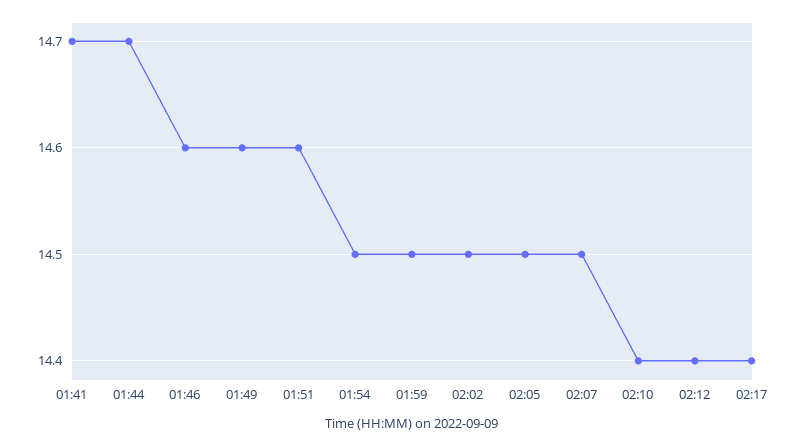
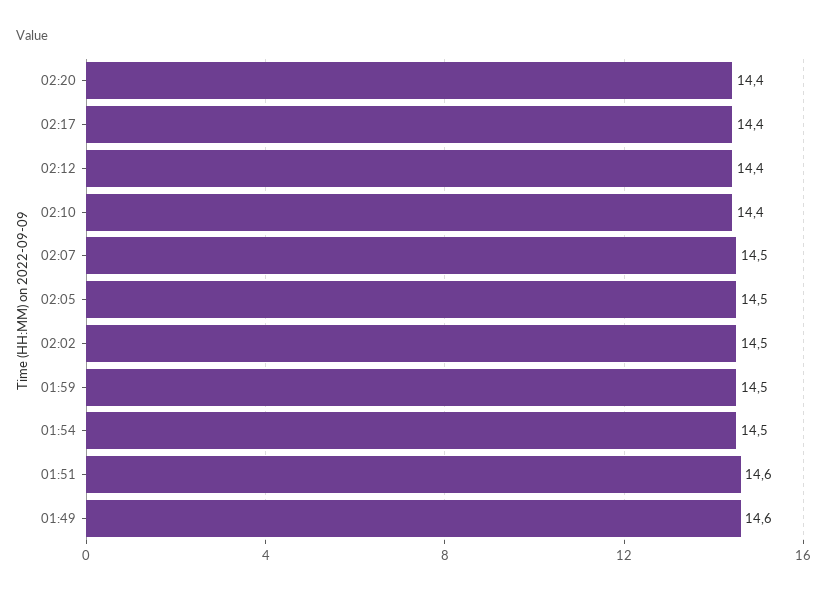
01:41: 14.7 -> none
01:44: 14.7 -> none
01:46: 14.6 -> none
02:20: none -> 14.4

